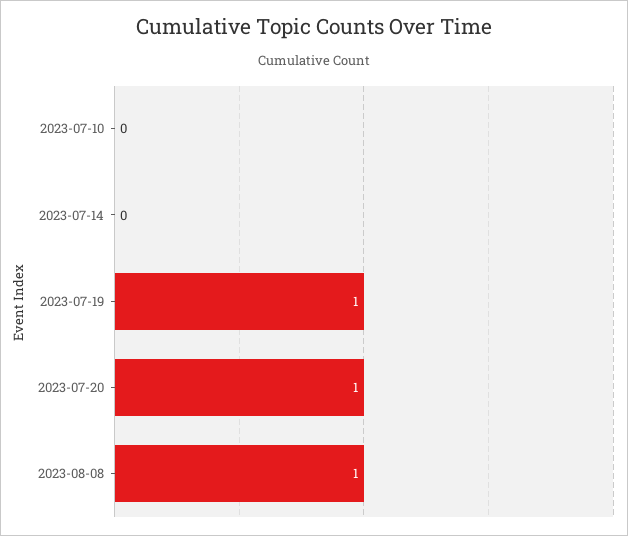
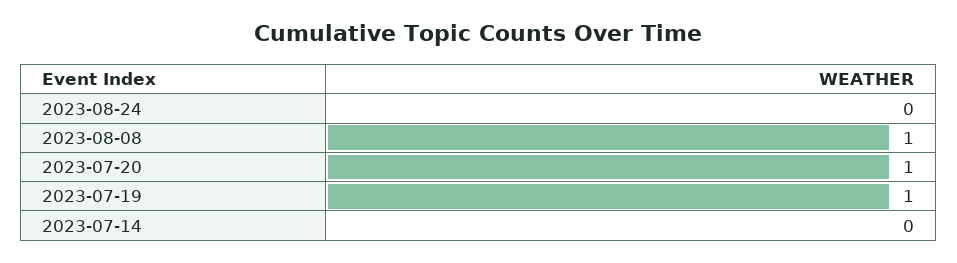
2023-07-10: 0 -> none
2023-08-24: none -> 0

